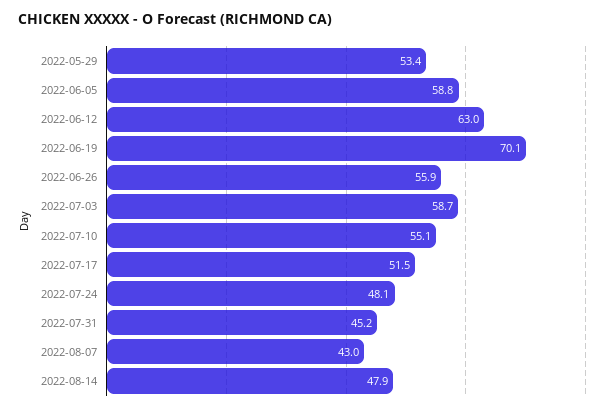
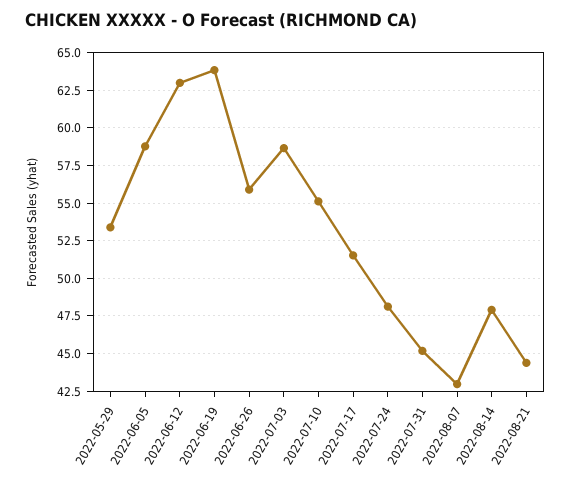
2022-06-19: 70.1 -> 64
2022-08-21: none -> 44.5

